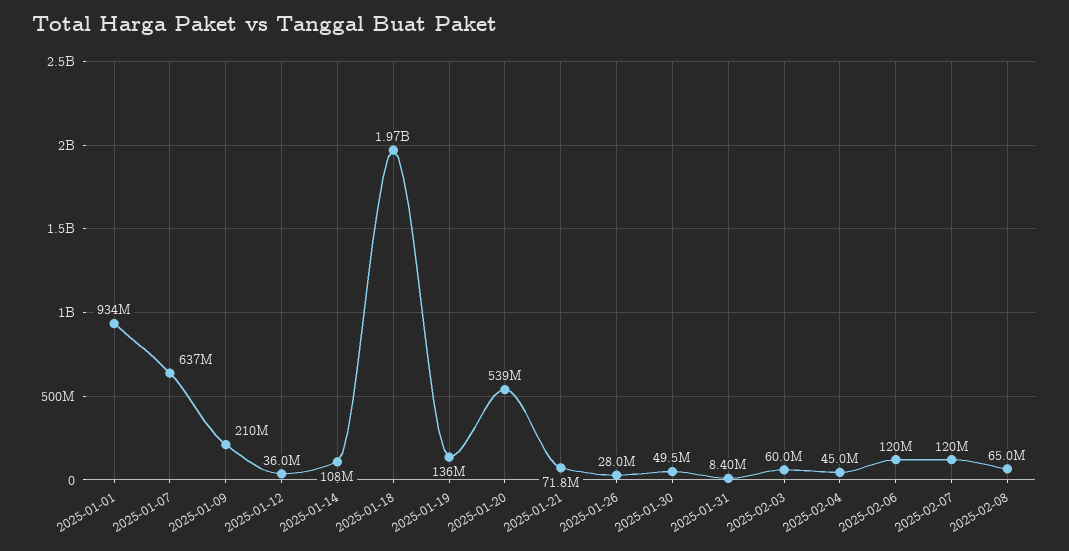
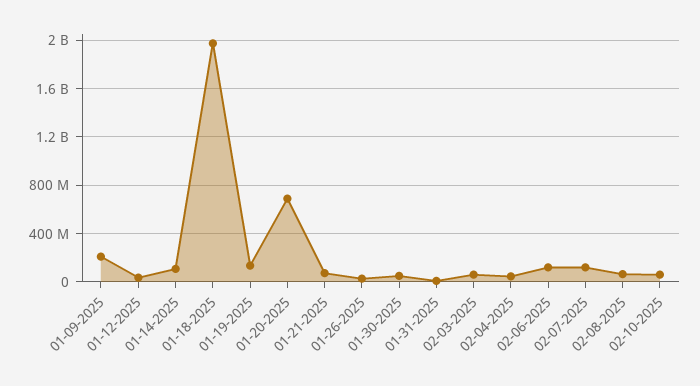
2025-01-01: 934000000 -> none
2025-01-07: 637000000 -> none
2025-01-20: 539000000 -> 700000000
02-10-2025: none -> 50000000

